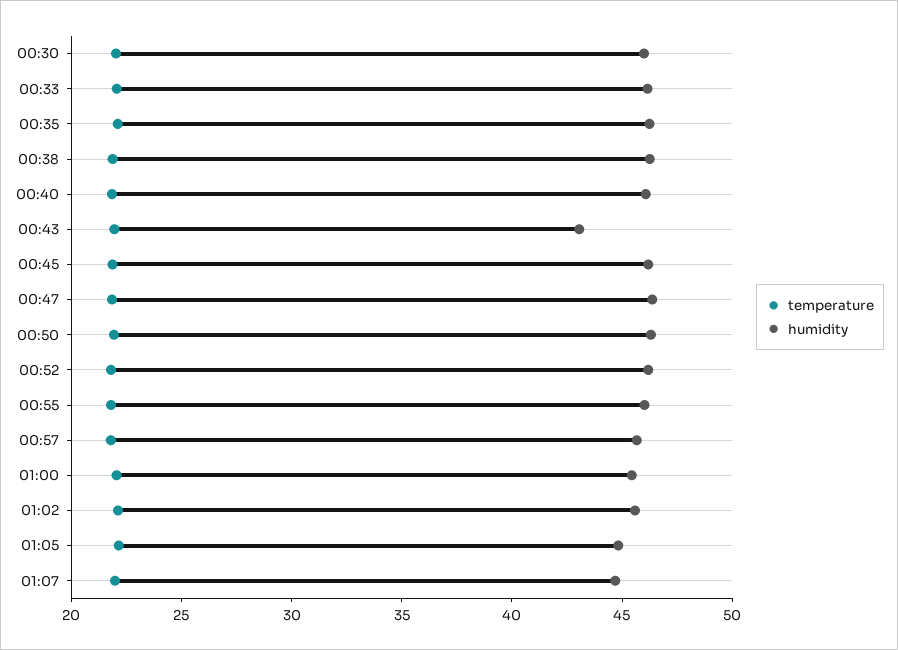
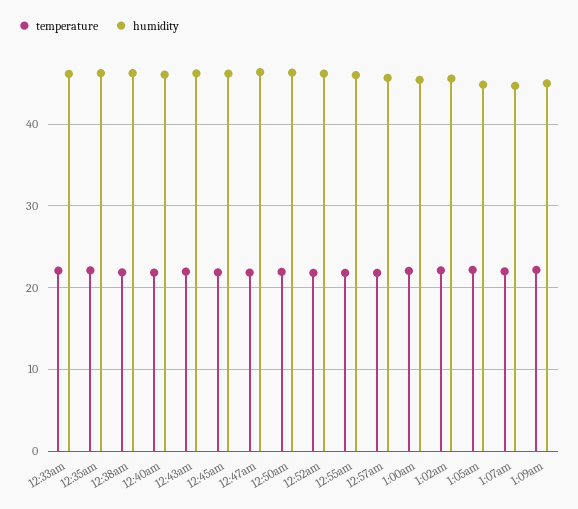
temperature, 00:30: 22 -> none
humidity, 00:30: 46 -> none
humidity, 00:43: 43 -> 46
temperature, 1:09am: none -> 22
humidity, 1:09am: none -> 45

